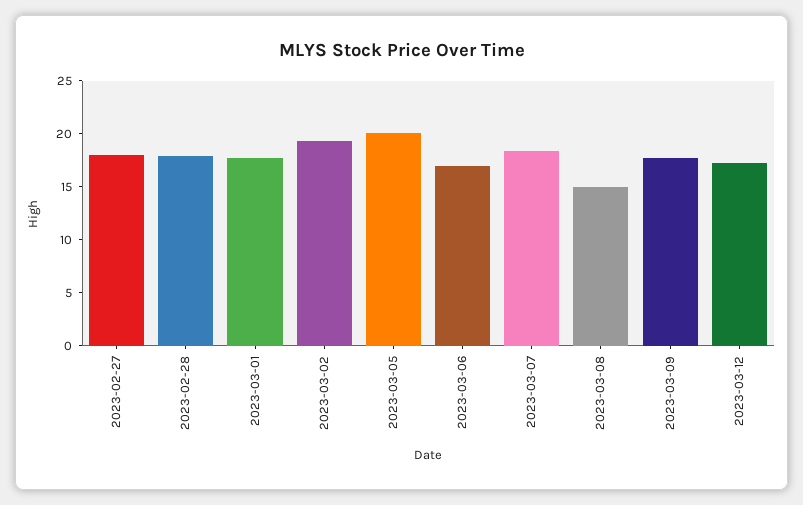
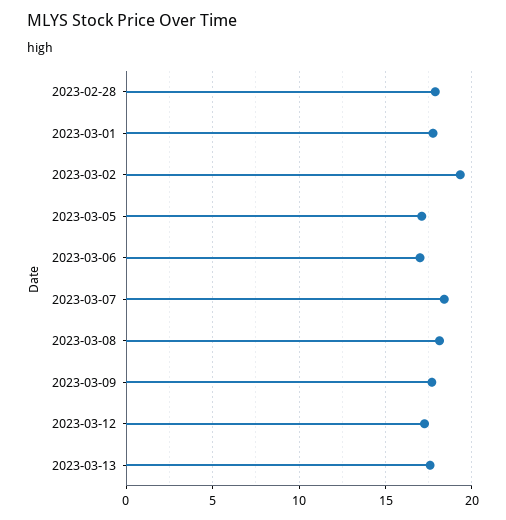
2023-02-27: 18 -> none
2023-03-05: 20 -> 17
2023-03-08: 15 -> 18
2023-03-13: none -> 17.5

